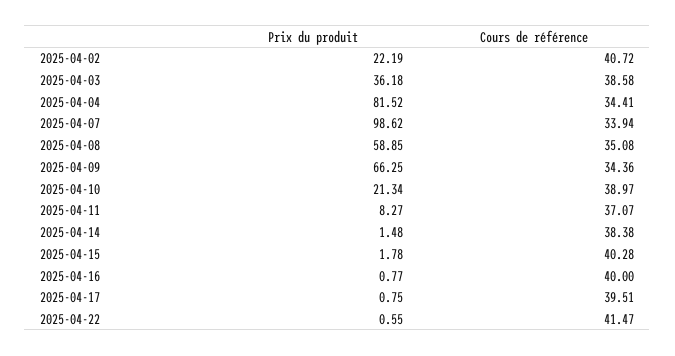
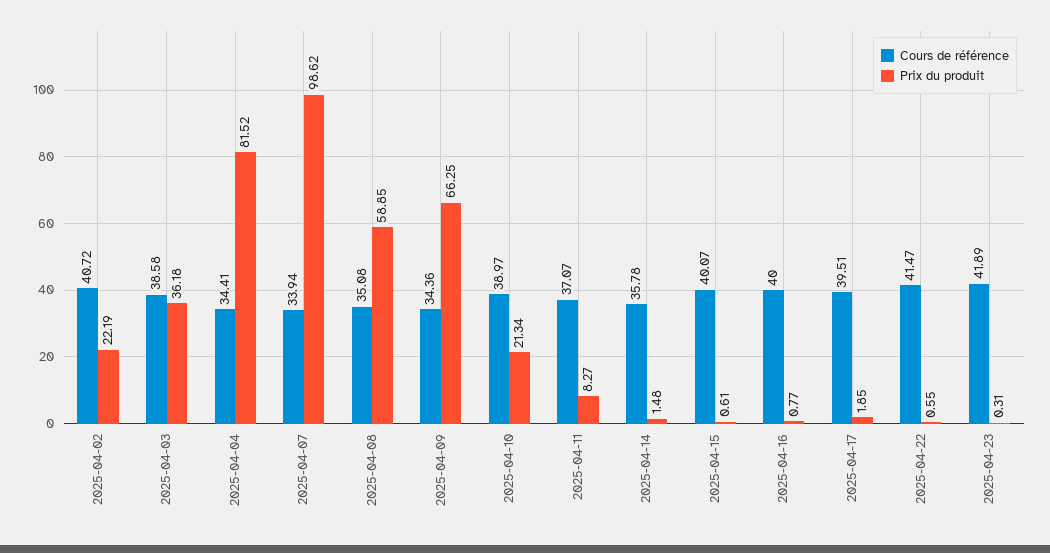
Cours de référence, 2025-04-14: 38.38 -> 35.78
Prix du produit, 2025-04-15: 1.78 -> 0.61
Cours de référence, 2025-04-15: 40.28 -> 40.07
Prix du produit, 2025-04-17: 0.75 -> 1.85
Cours de référence, 2025-04-23: none -> 41.89
Prix du produit, 2025-04-23: none -> 0.31

